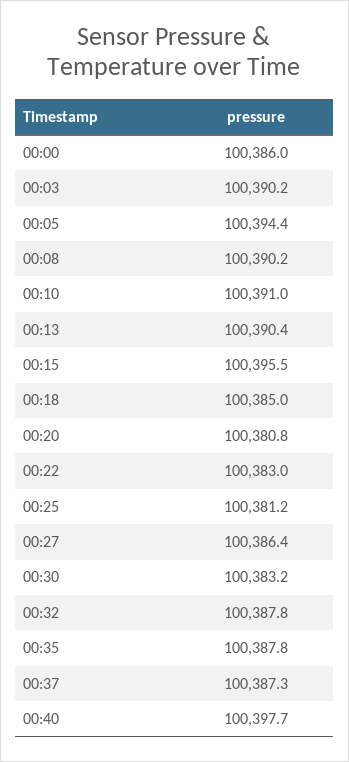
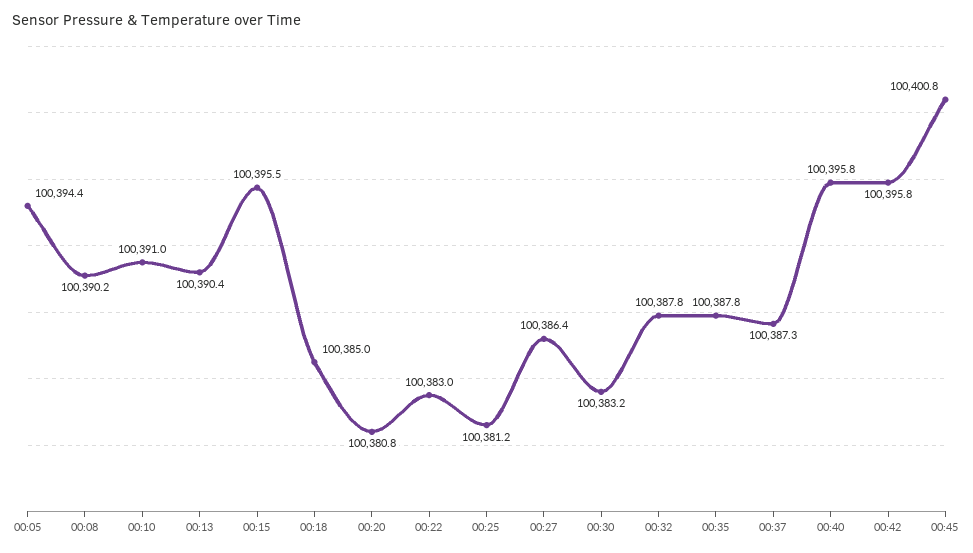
00:00: 100386 -> none
00:03: 100390.2 -> none
00:40: 100397.7 -> 100395.8
00:42: none -> 100395.8
00:45: none -> 100400.8

